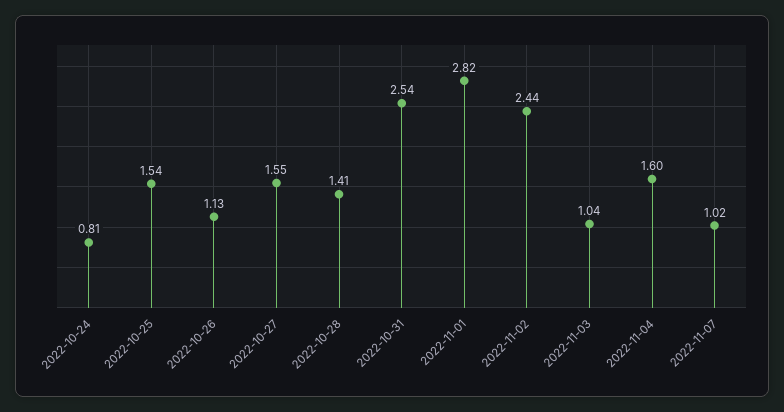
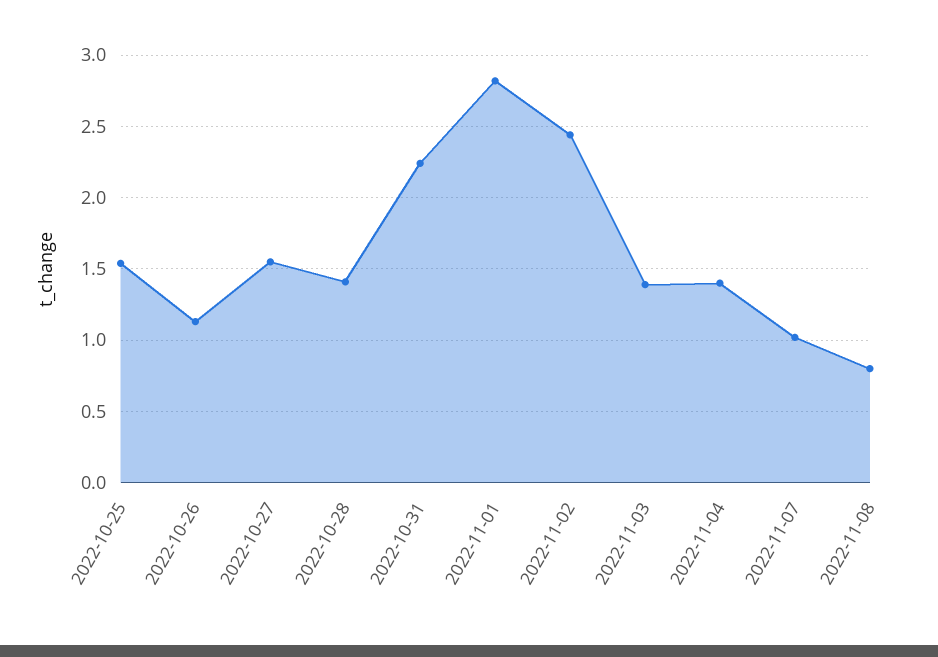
2022-10-24: 0.81 -> none
2022-10-31: 2.54 -> 2.25
2022-11-03: 1.04 -> 1.4
2022-11-04: 1.6 -> 1.4
2022-11-08: none -> 0.8

